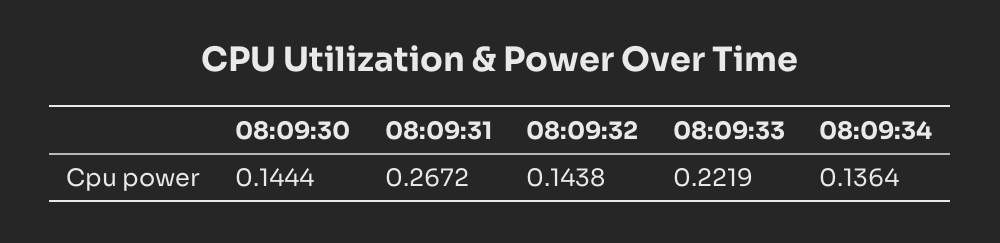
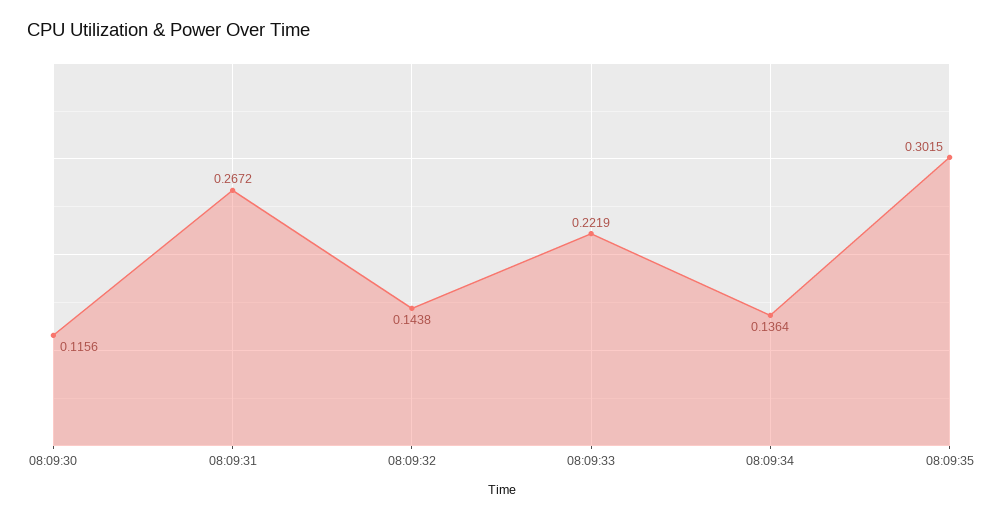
08:09:30: 0.1444 -> 0.1156
08:09:35: none -> 0.3015

